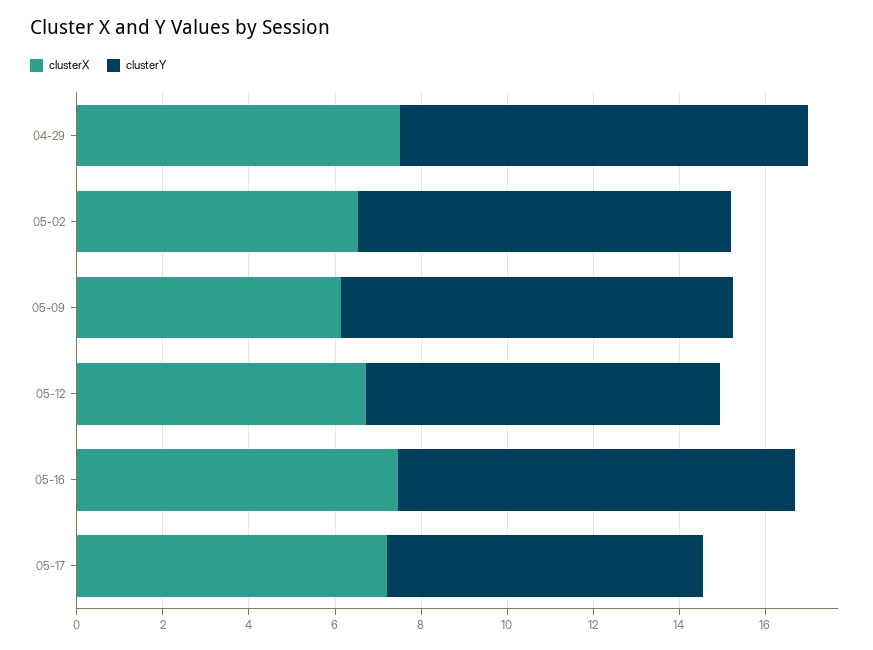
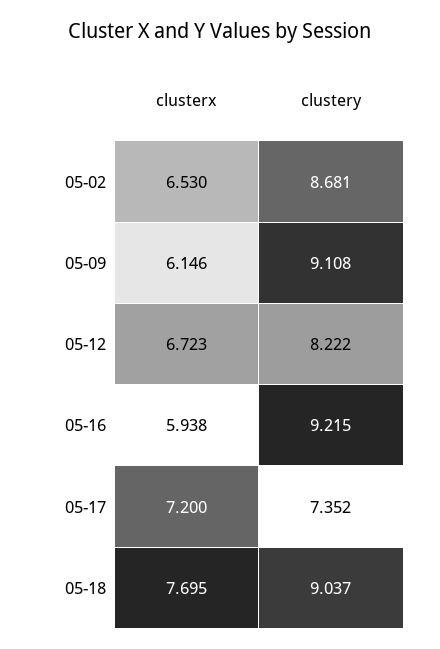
clusterX, 04-29: 7.5 -> none
clusterY, 04-29: 9.5 -> none
clusterX, 05-16: 7.5 -> 5.938
clusterX, 05-18: none -> 7.695
clusterY, 05-18: none -> 9.037

